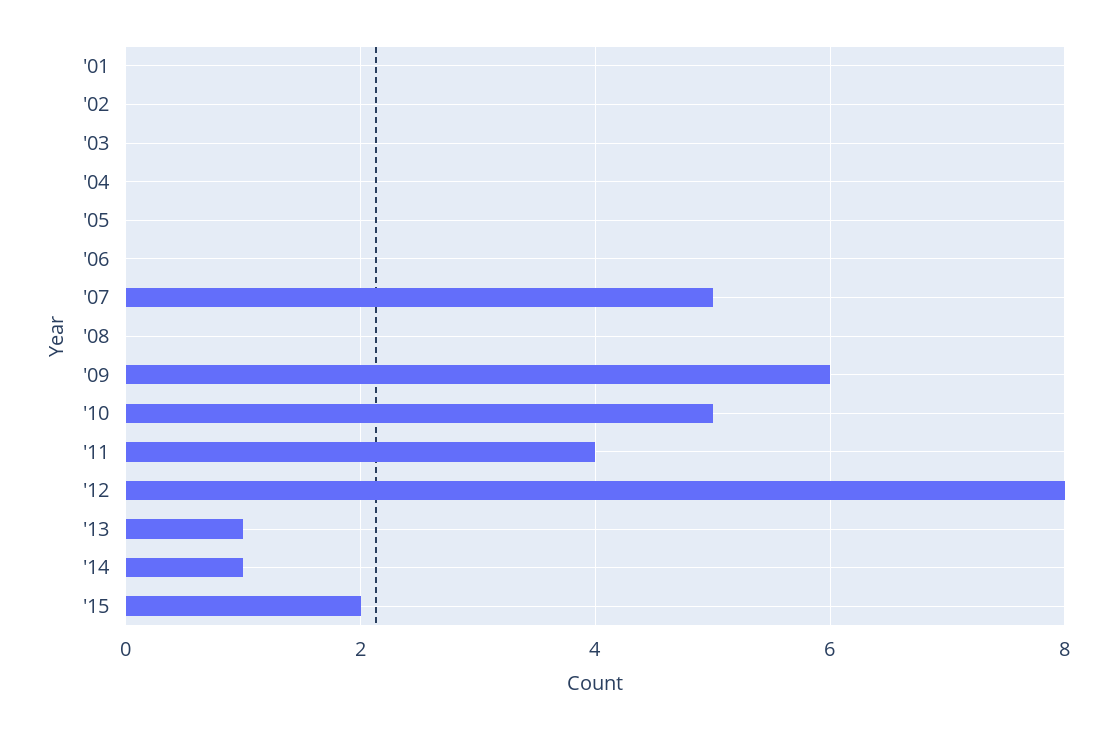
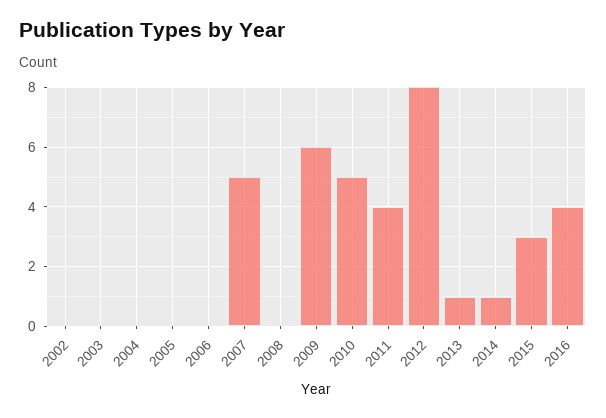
'01: 0 -> none
'15: 2 -> 3
2016: none -> 4

